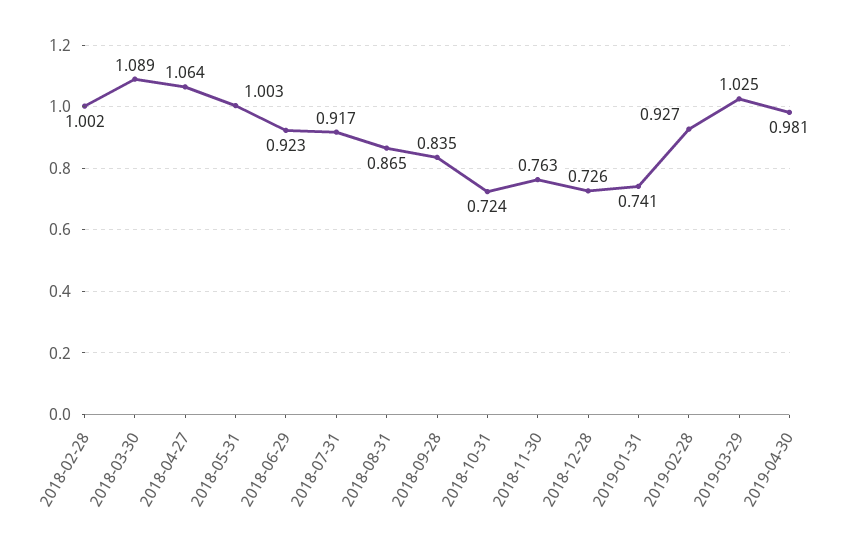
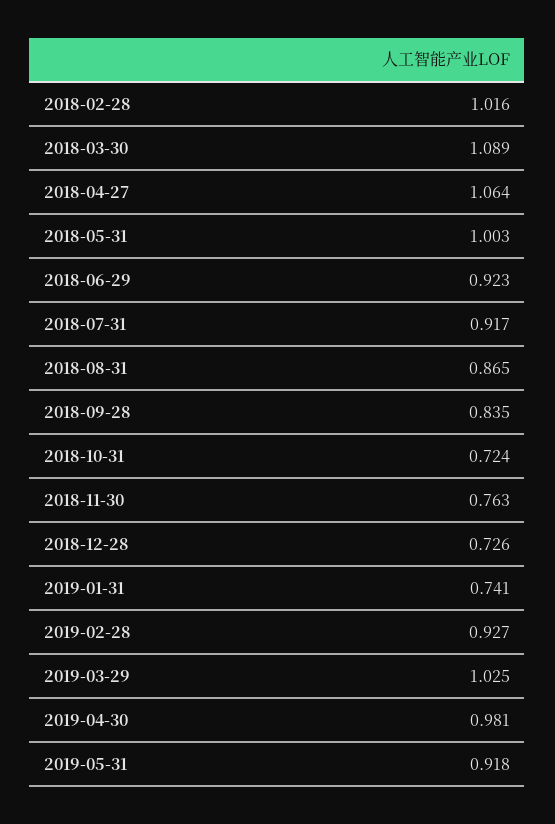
2018-02-28: 1.002 -> 1.016
2019-05-31: none -> 0.918

